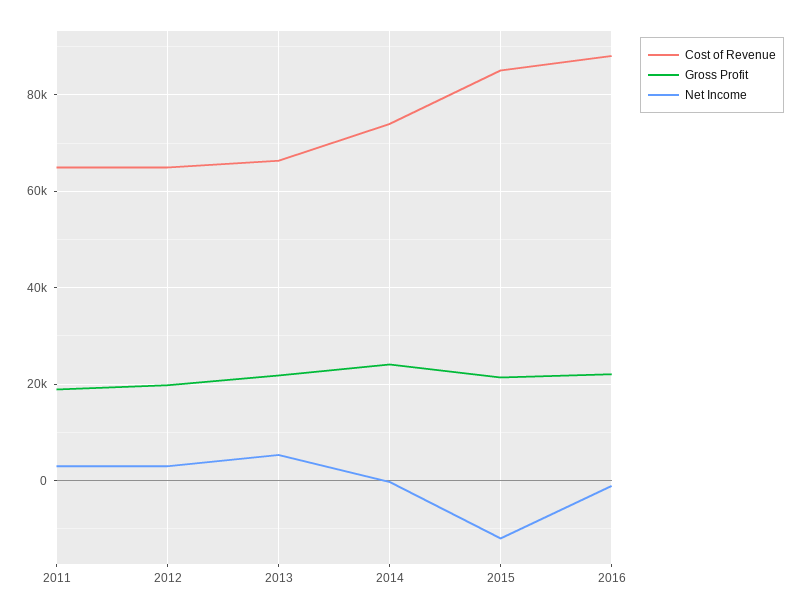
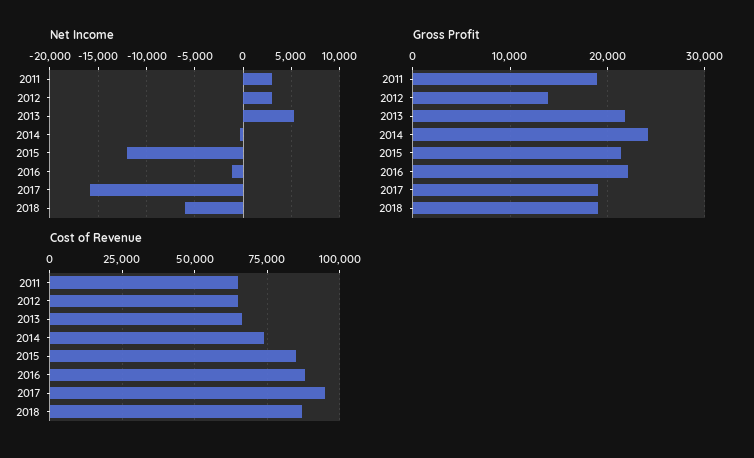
Gross Profit, 2012: 20000 -> 14000
Net Income, 2017: none -> -16000
Net Income, 2018: none -> -6000
Gross Profit, 2017: none -> 19000
Gross Profit, 2018: none -> 19000
Cost of Revenue, 2017: none -> 95000
Cost of Revenue, 2018: none -> 87500

